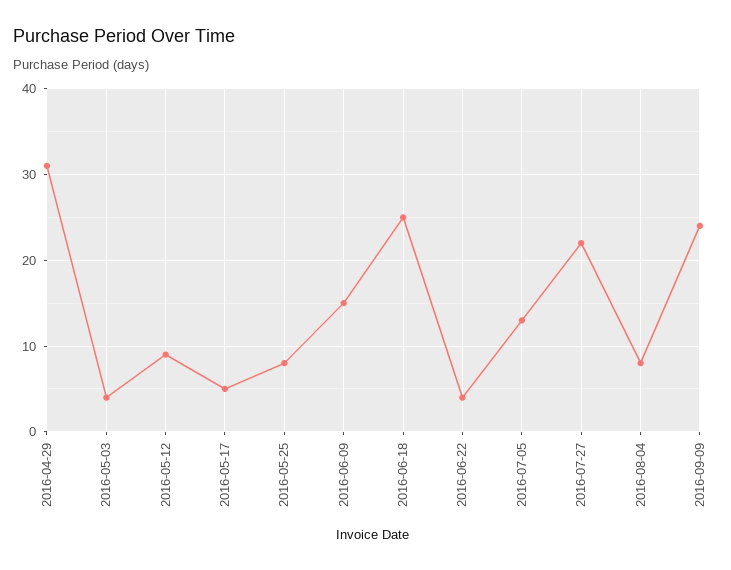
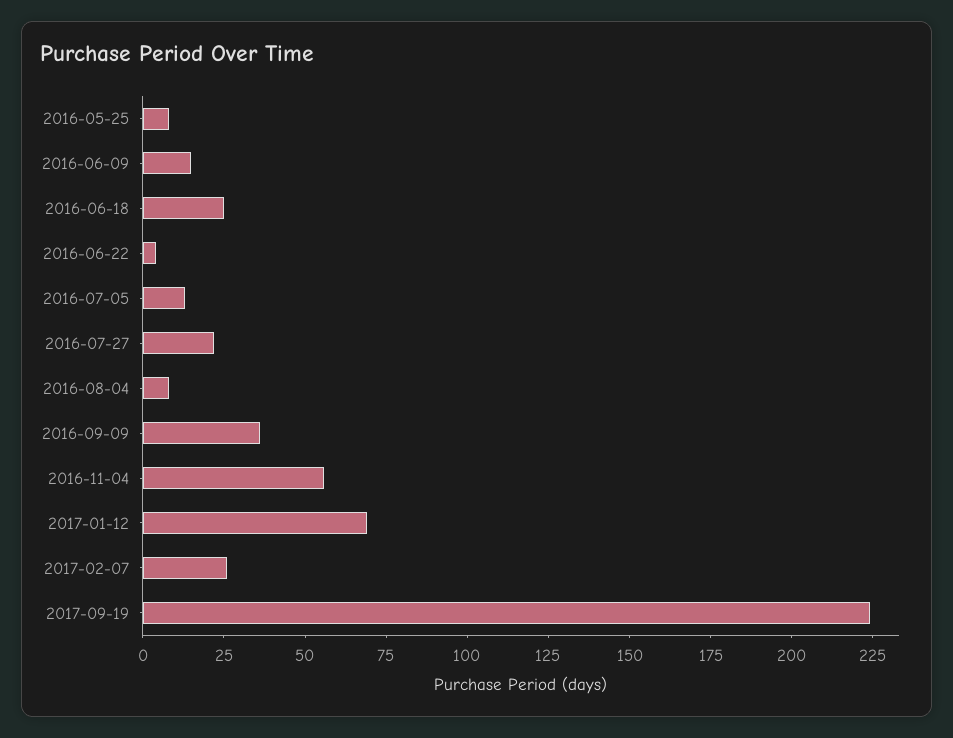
2016-04-29: 31 -> none
2016-05-03: 4 -> none
2016-05-12: 9 -> none
2016-05-17: 5 -> none
2016-09-09: 24 -> 35
2016-11-04: none -> 55
2017-01-12: none -> 70
2017-02-07: none -> 25
2017-09-19: none -> 225

